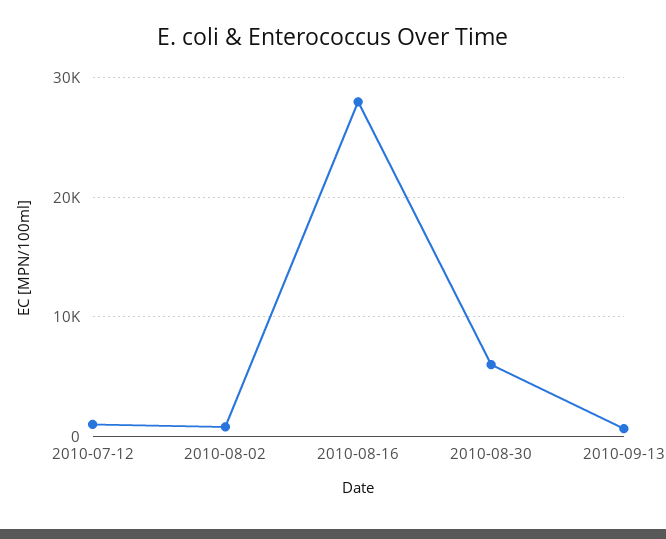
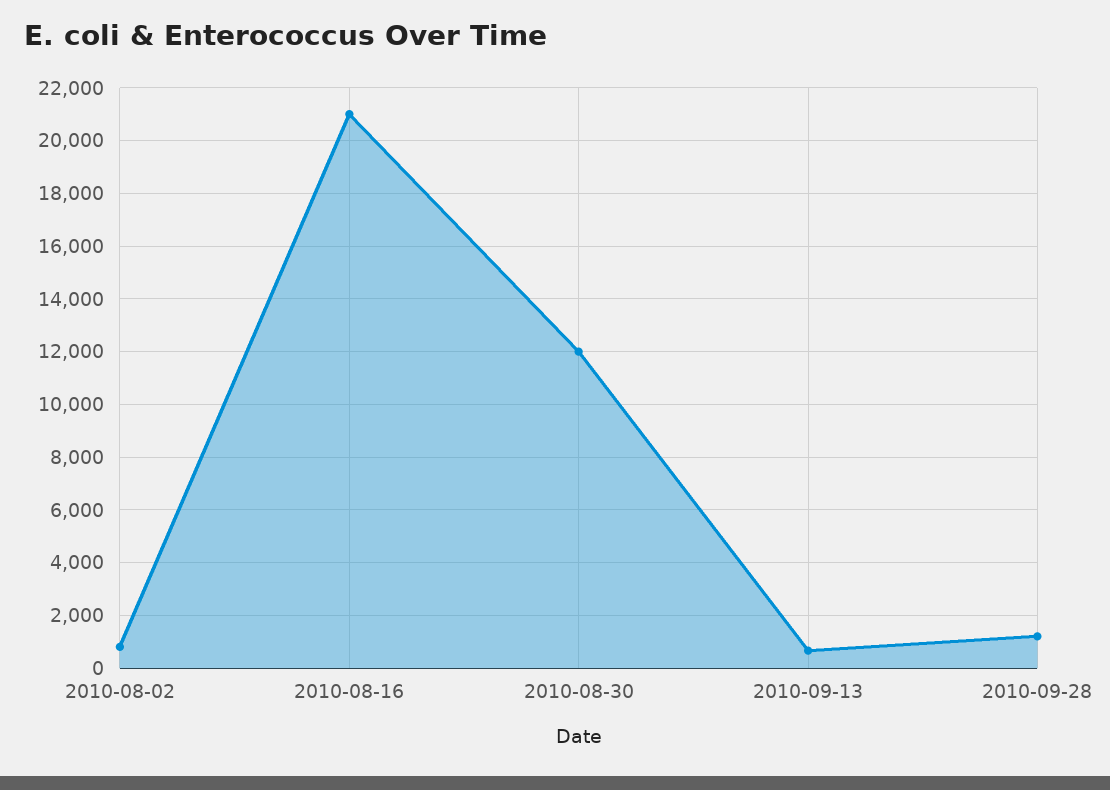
2010-07-12: 1000 -> none
2010-08-16: 28000 -> 21000
2010-08-30: 6000 -> 12000
2010-09-28: none -> 1250

